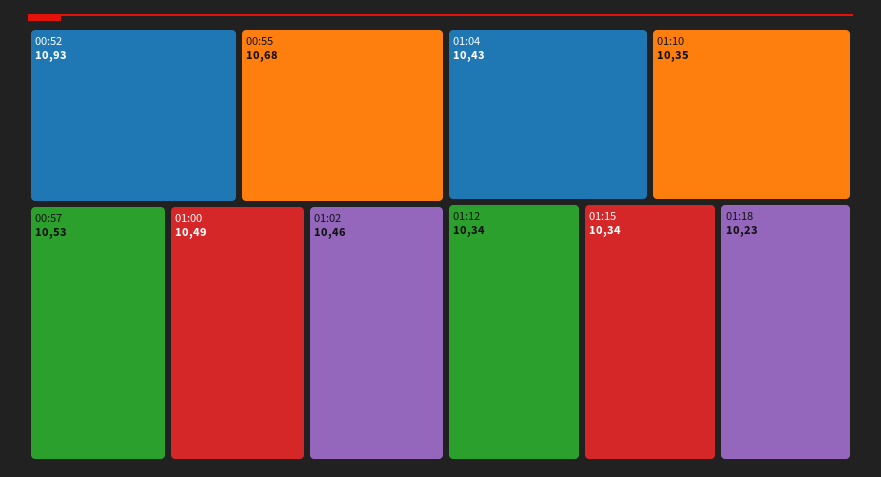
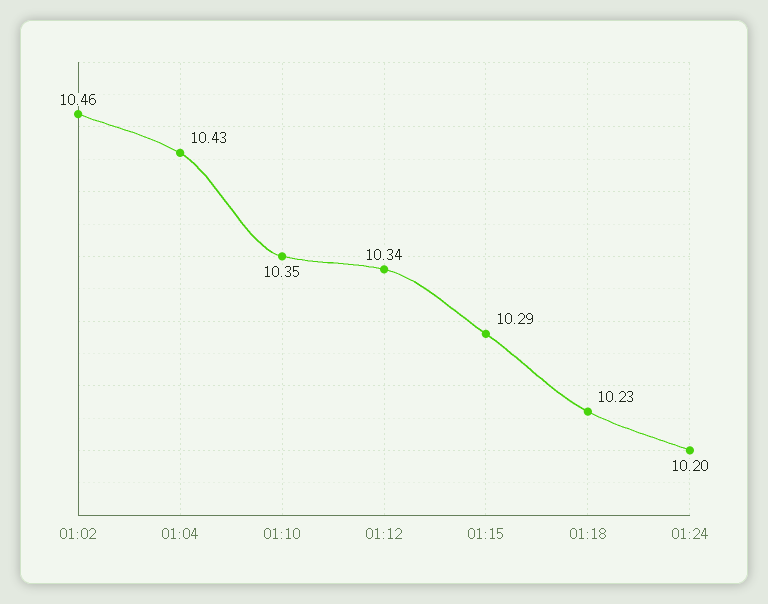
00:52: 10.93 -> none
00:55: 10.68 -> none
00:57: 10.53 -> none
01:00: 10.49 -> none
01:15: 10.34 -> 10.29
01:24: none -> 10.2

